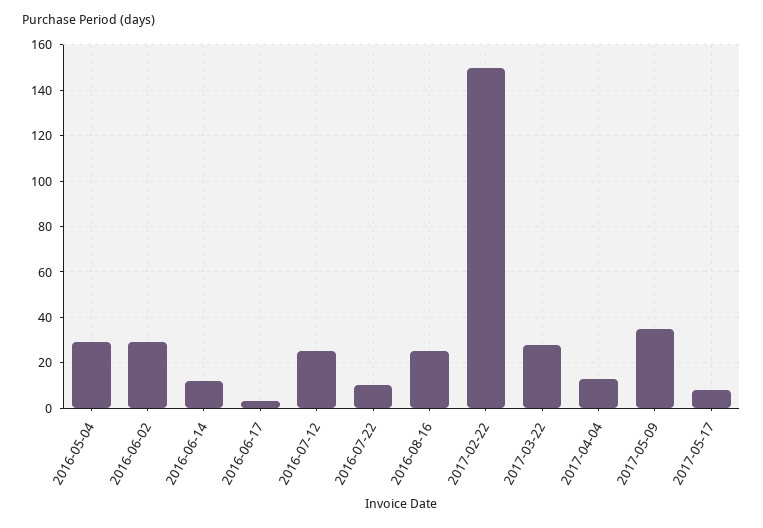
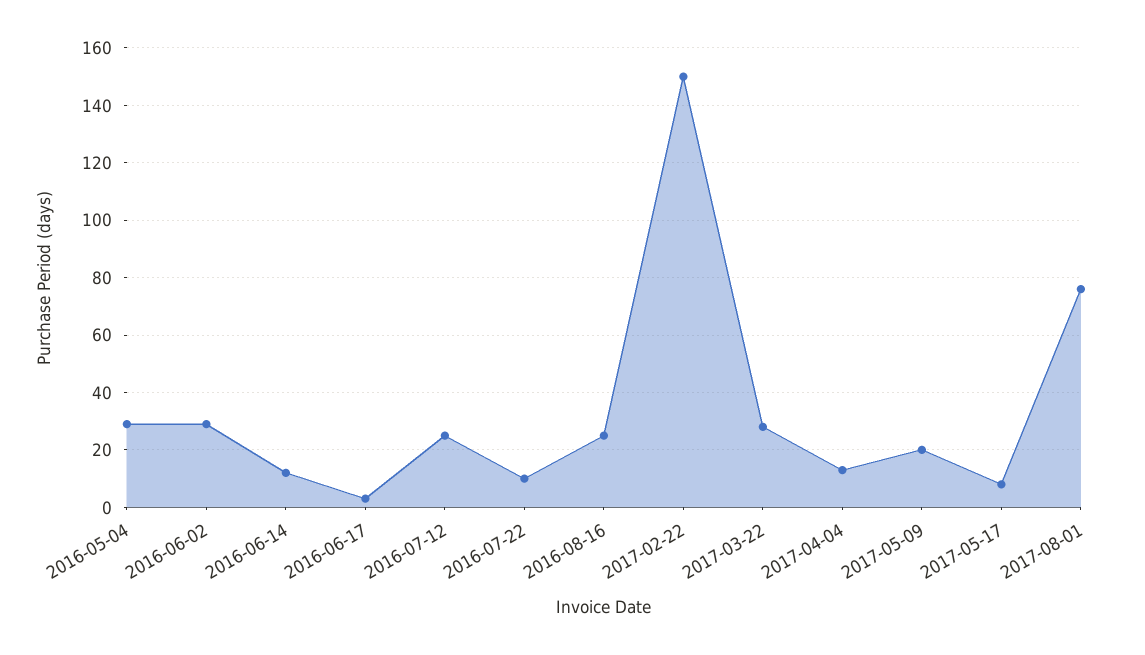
2017-05-09: 35 -> 20
2017-08-01: none -> 75

